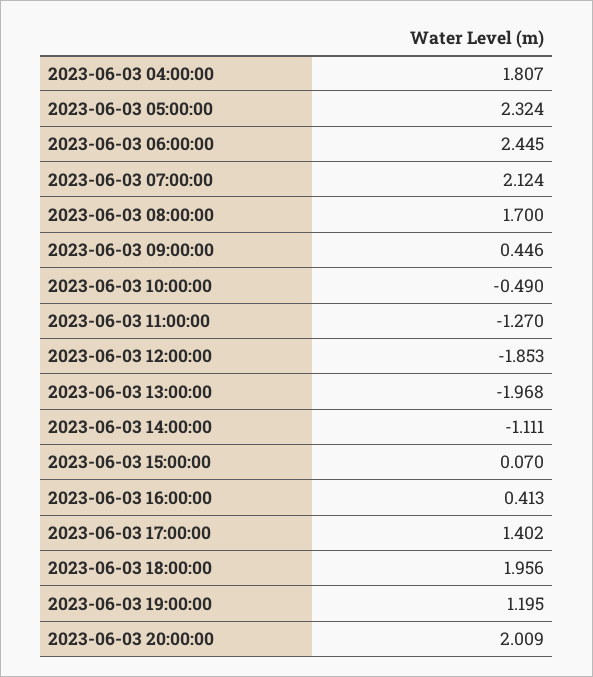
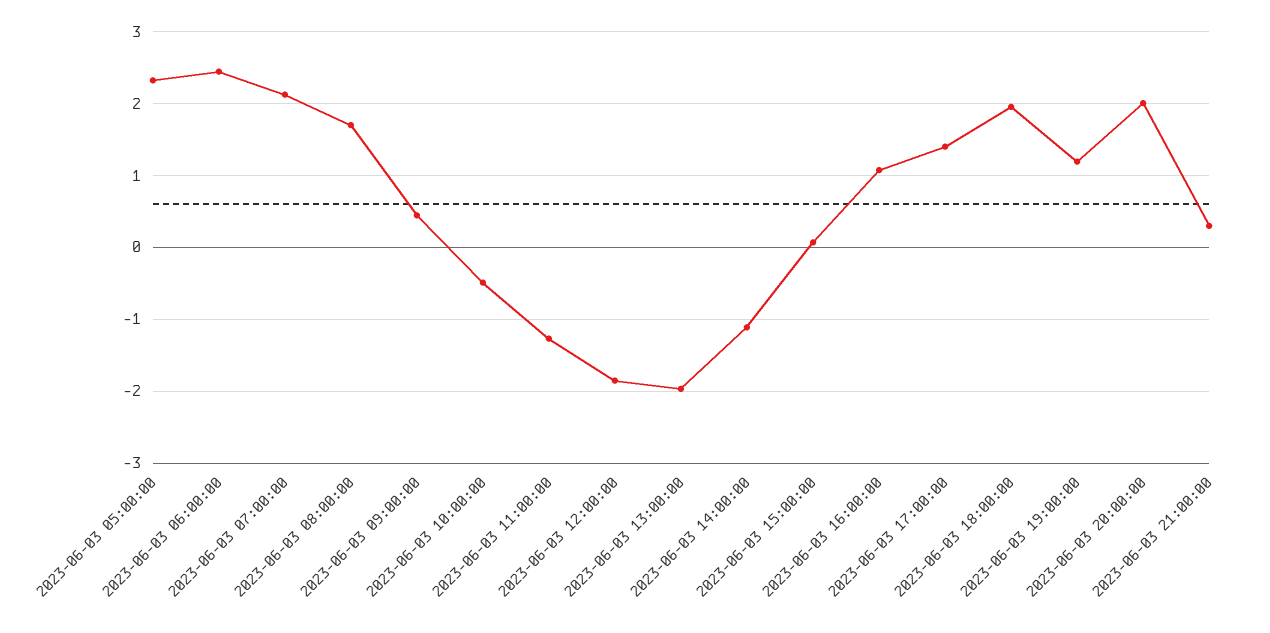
2023-06-03 04:00:00: 1.807 -> none
2023-06-03 16:00:00: 0.413 -> 1.1
2023-06-03 21:00:00: none -> 0.3

